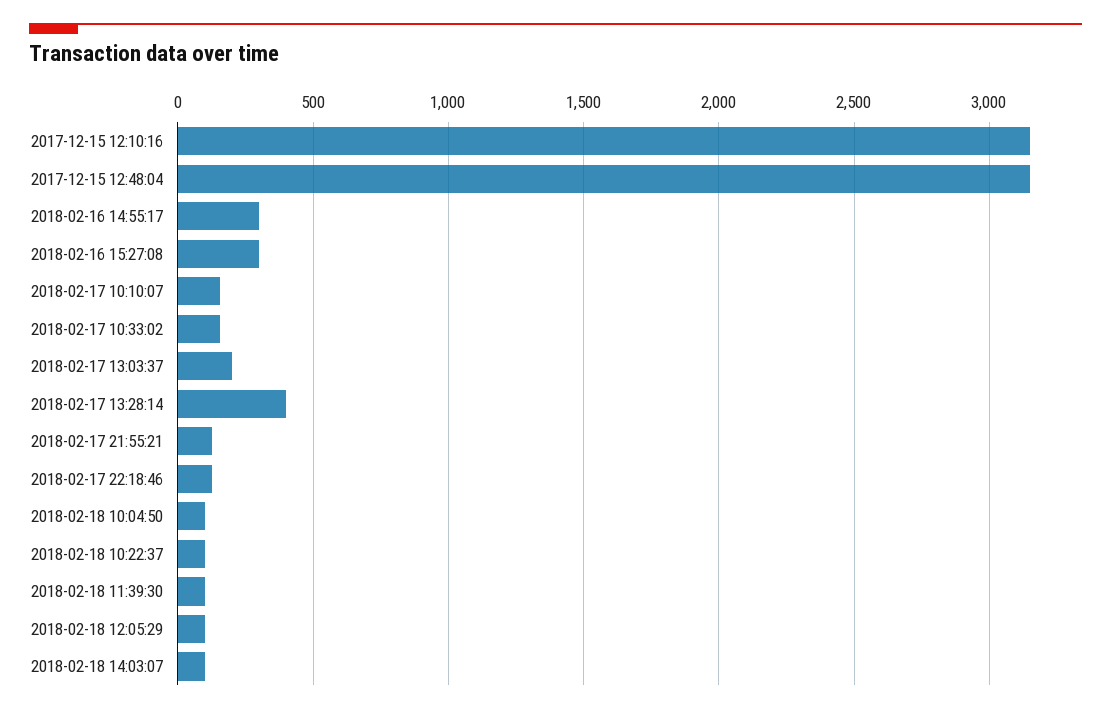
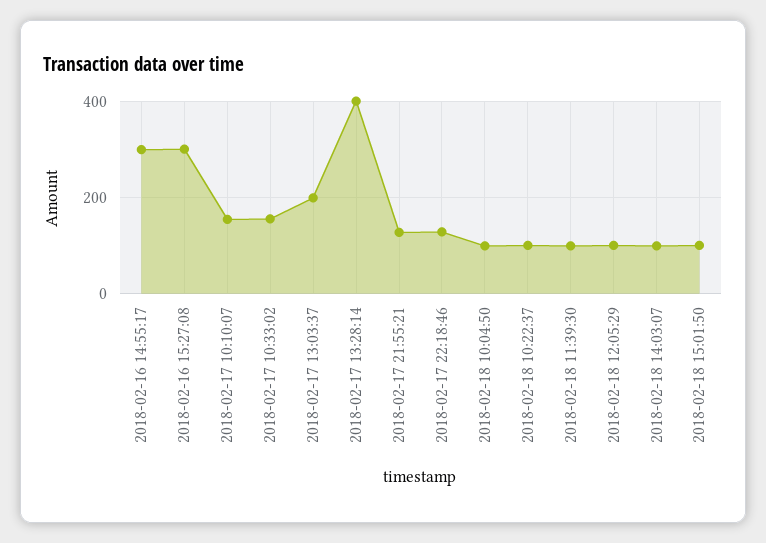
2017-12-15 12:10:16: 3150 -> none
2017-12-15 12:48:04: 3150 -> none
2018-02-18 15:01:50: none -> 100

